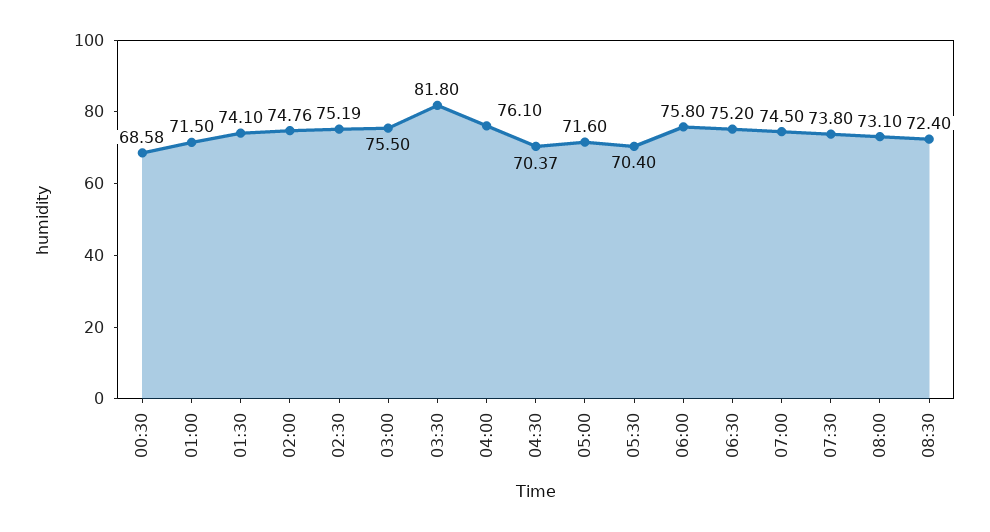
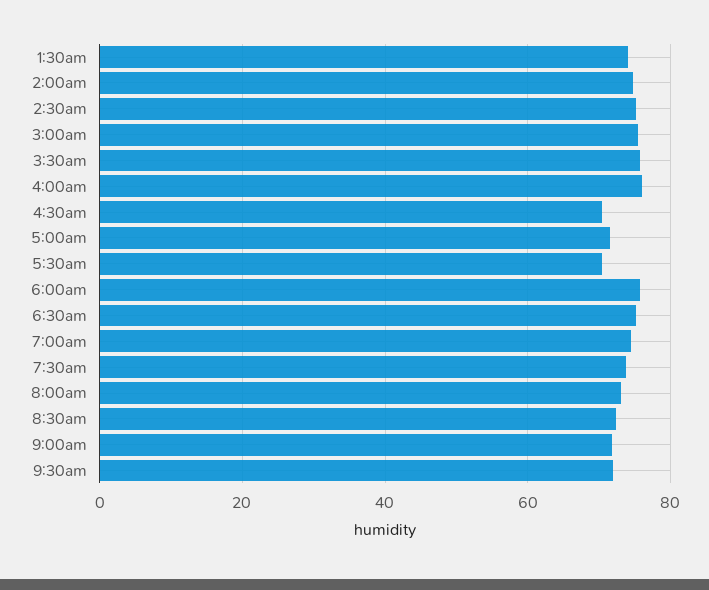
00:30: 68.58 -> none
01:00: 71.5 -> none
03:30: 81.8 -> 76
9:00am: none -> 72
9:30am: none -> 72

